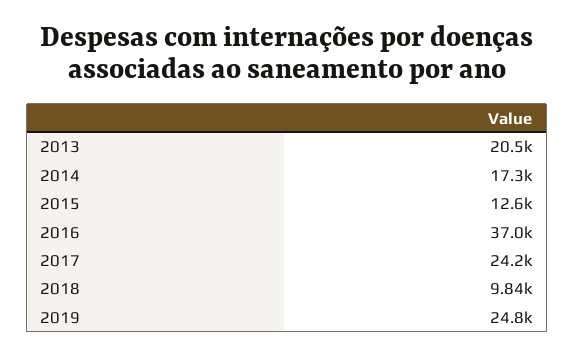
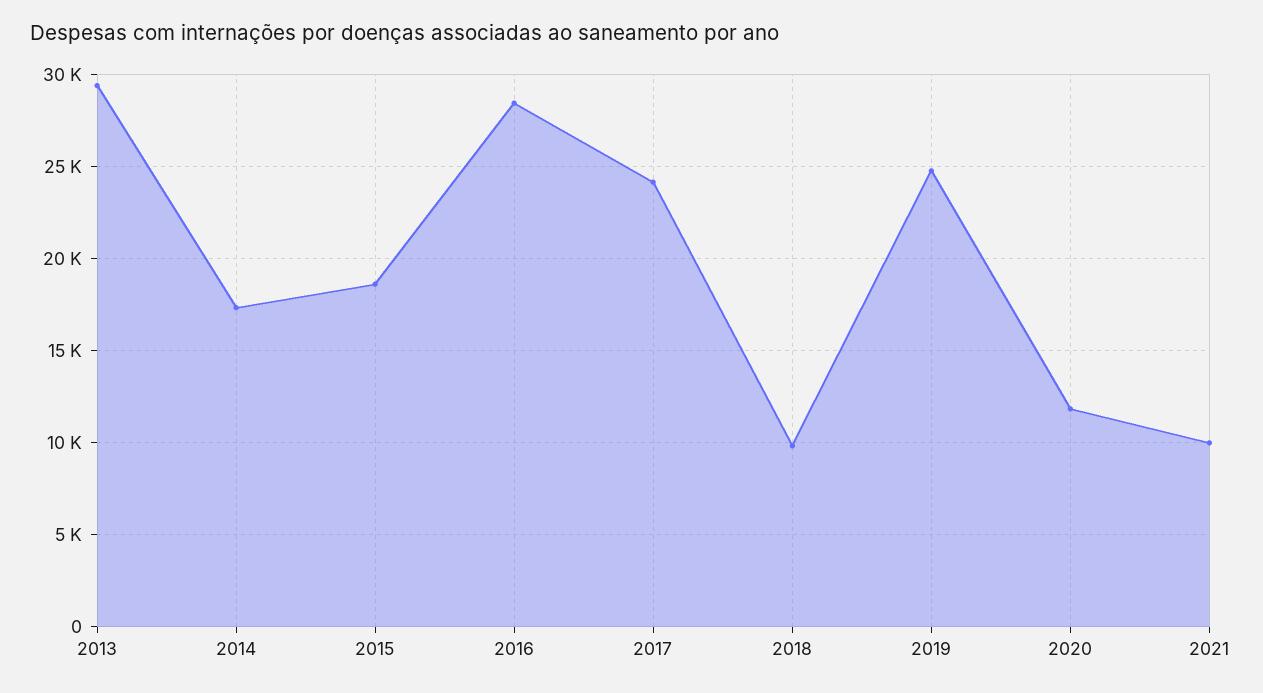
2013: 20500 -> 29500
2015: 12600 -> 18500
2016: 37000 -> 28500
2020: none -> 12000
2021: none -> 10000

